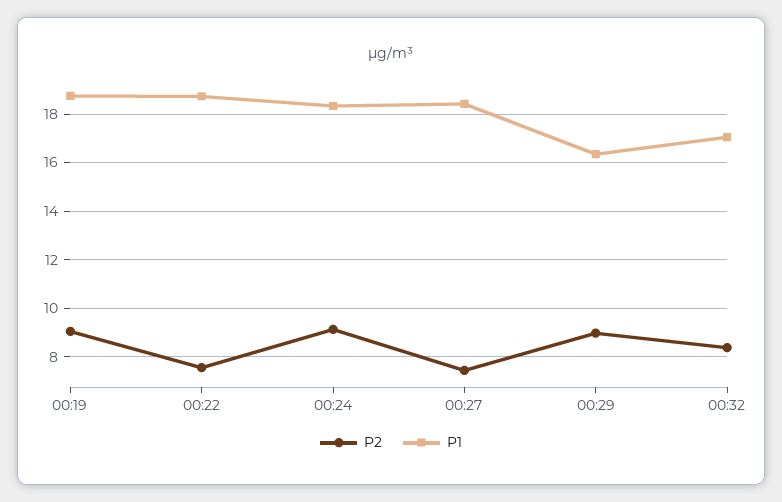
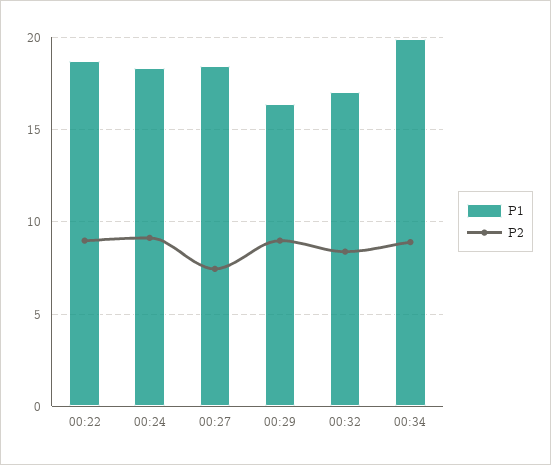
P2, 00:19: 9 -> none
P1, 00:19: 18.75 -> none
P2, 00:22: 7.5 -> 9
P1, 00:34: none -> 20
P2, 00:34: none -> 9

